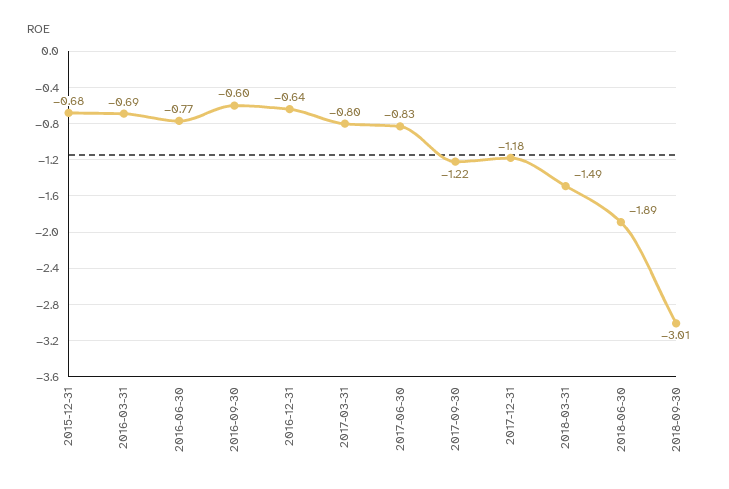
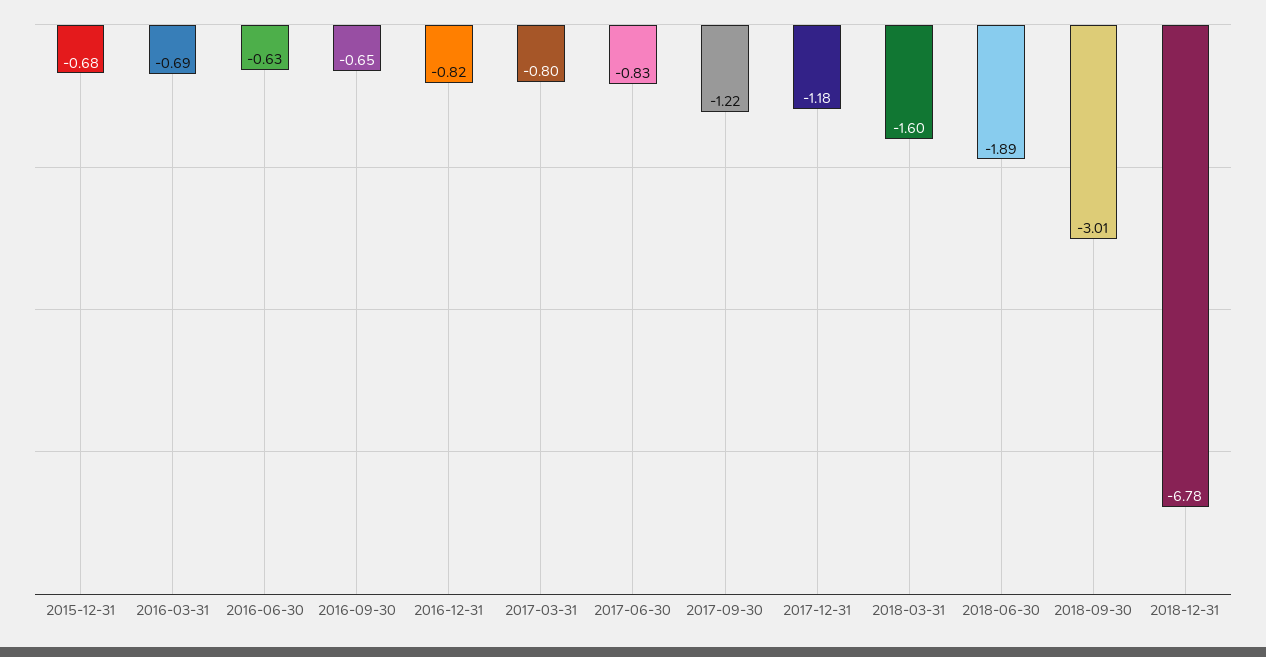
2016-06-30: -0.77 -> -0.63
2016-09-30: -0.6 -> -0.65
2016-12-31: -0.64 -> -0.82
2018-03-31: -1.49 -> -1.6
2018-12-31: none -> -6.78

